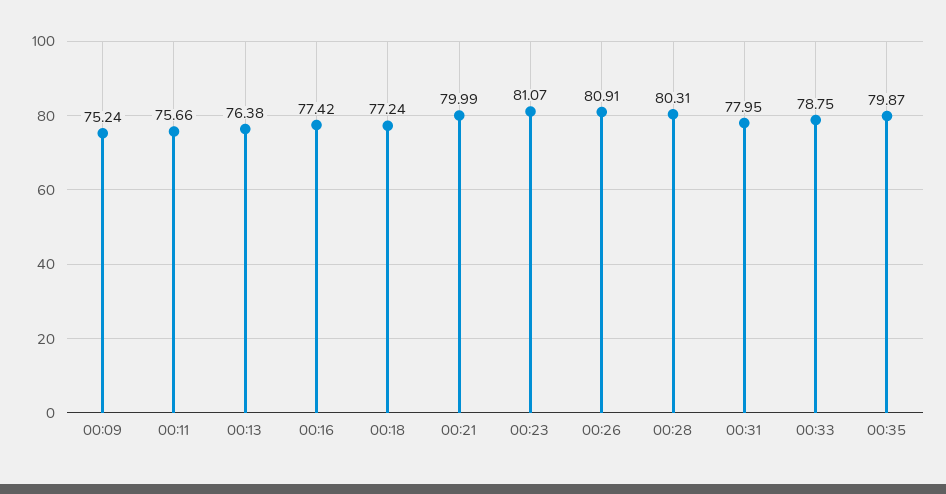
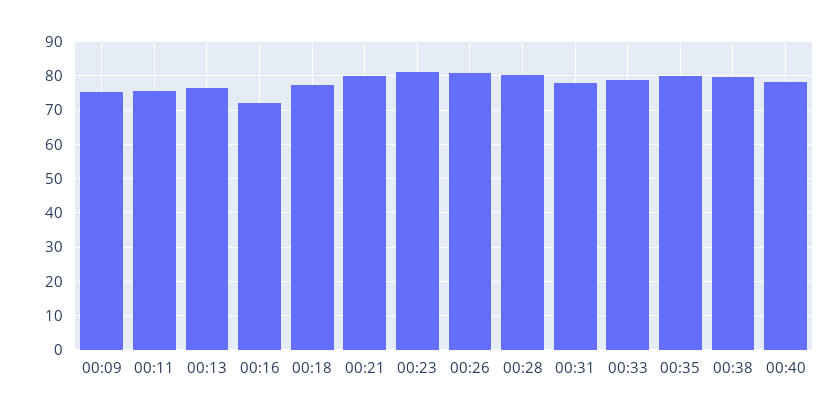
00:16: 77.42 -> 72
00:38: none -> 80
00:40: none -> 78

